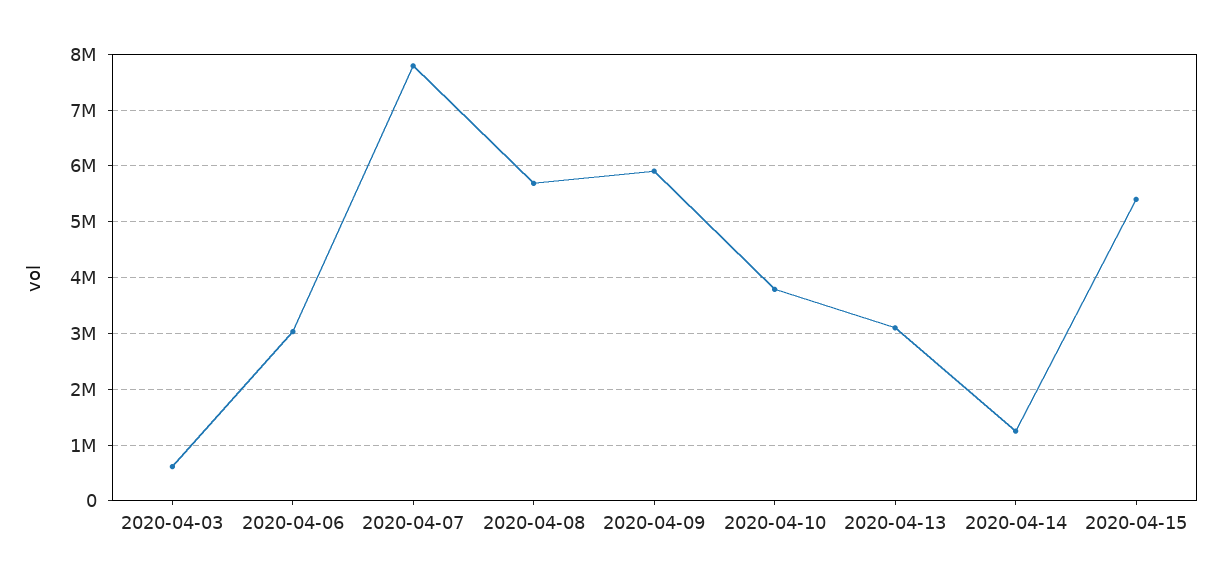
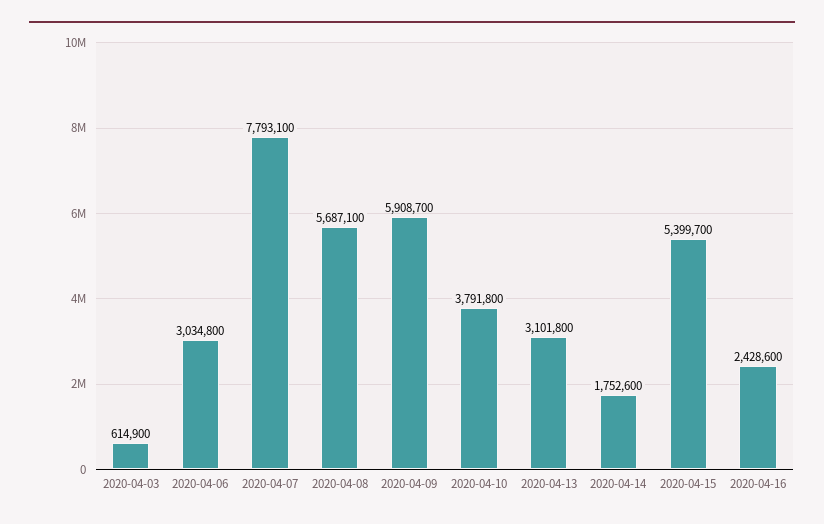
2020-04-14: 1200000 -> 1752600
2020-04-16: none -> 2428600

